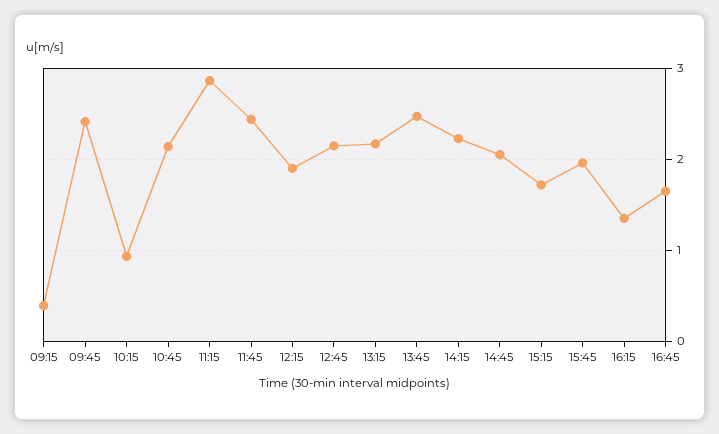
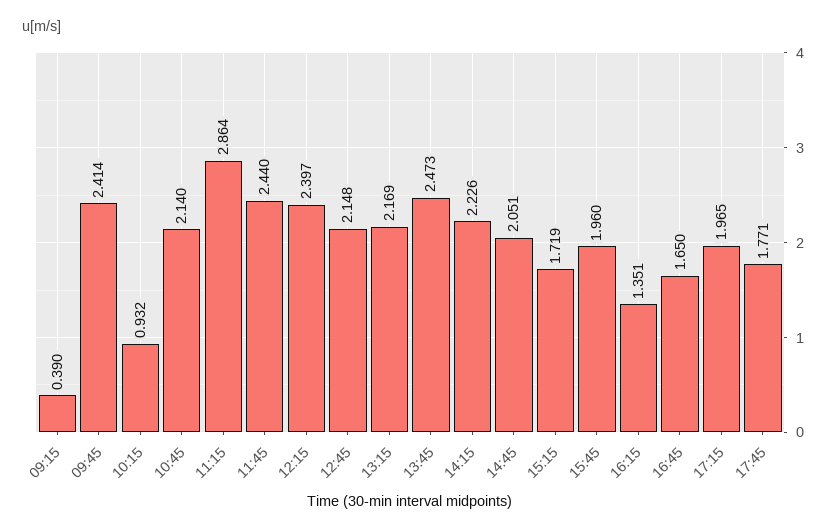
12:15: 1.9 -> 2.397
17:15: none -> 1.965
17:45: none -> 1.771

